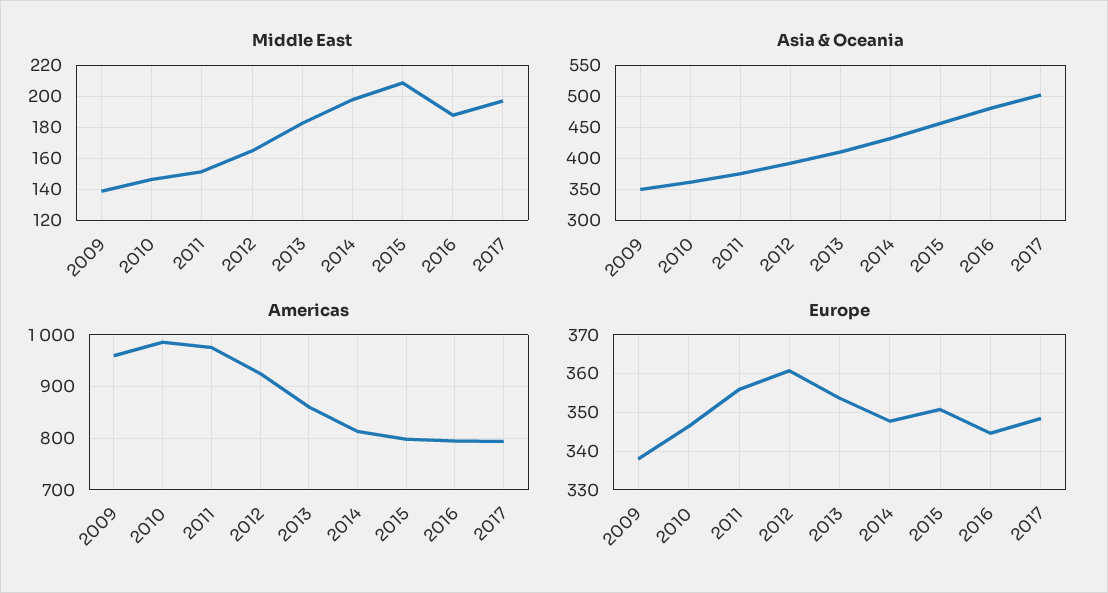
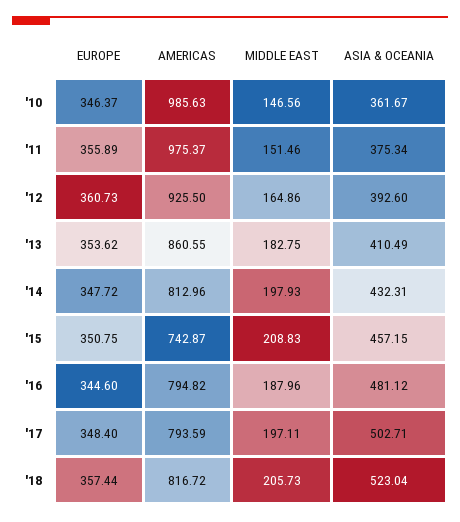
Middle East, 2009: 140 -> none
Asia & Oceania, 2009: 350 -> none
Americas, 2009: 960 -> none
Americas, 2015: 800 -> 742.87
Europe, 2009: 338 -> none
Europe, '18: none -> 357.44
Americas, '18: none -> 816.72
Middle East, '18: none -> 205.73
Asia & Oceania, '18: none -> 523.04

